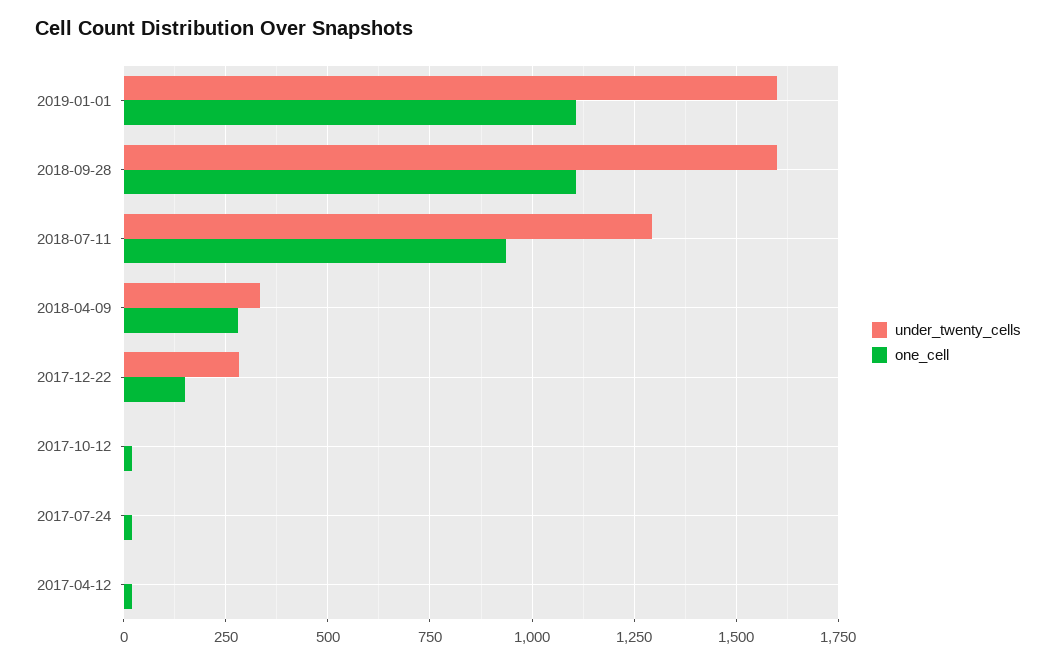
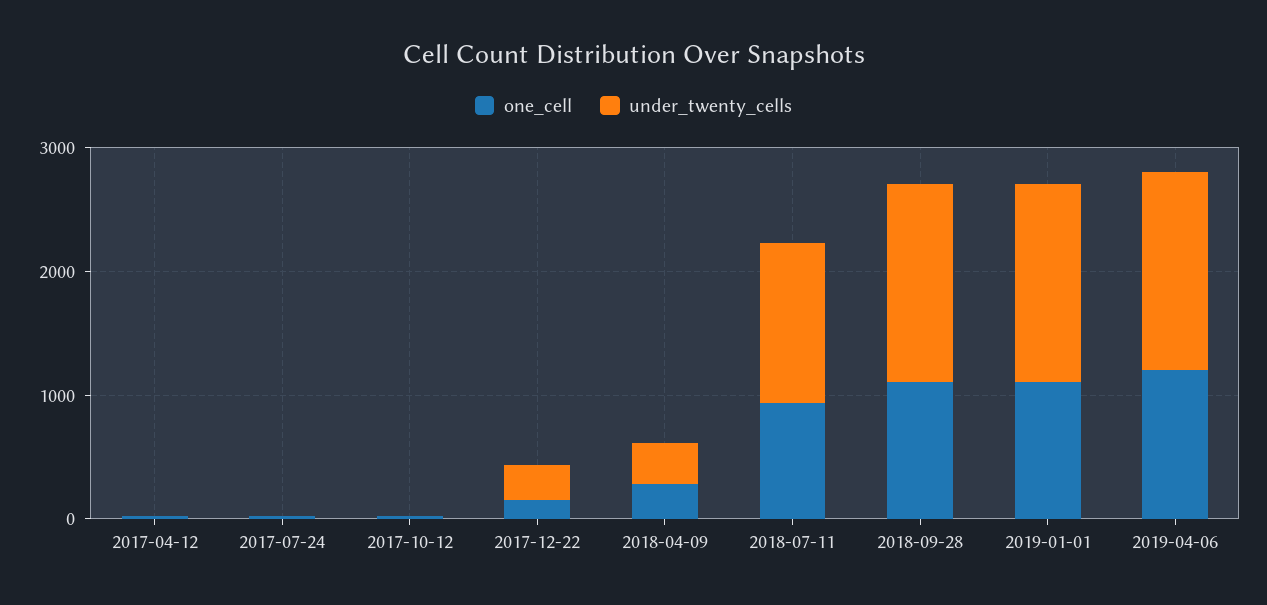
one_cell, 2019-04-06: none -> 1200
under_twenty_cells, 2019-04-06: none -> 1600

